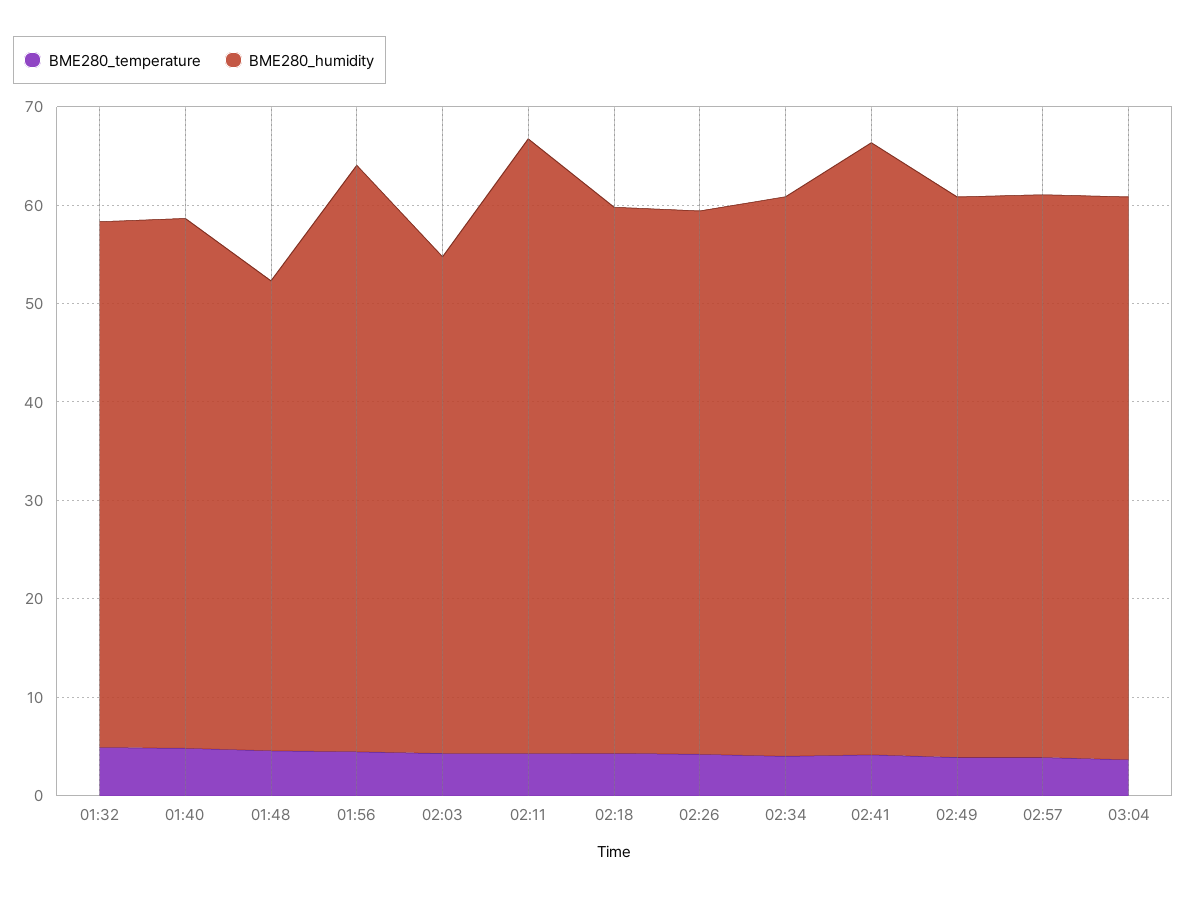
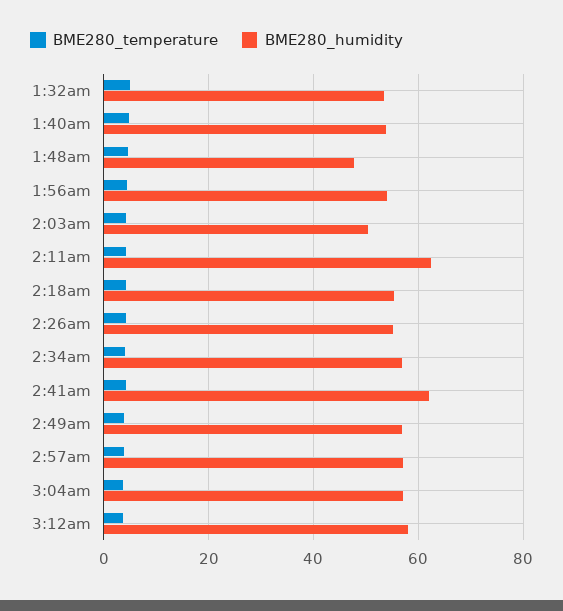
BME280_humidity, 01:56: 60 -> 54
BME280_temperature, 3:12am: none -> 4
BME280_humidity, 3:12am: none -> 58

